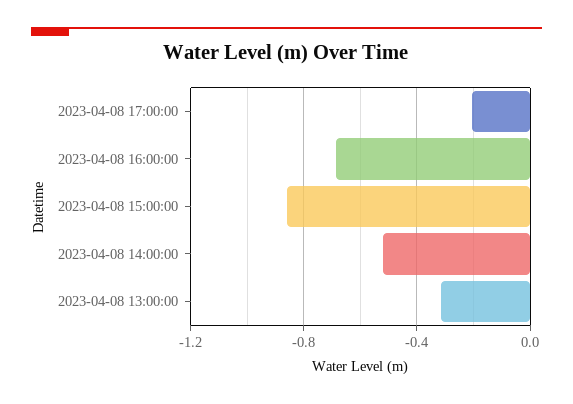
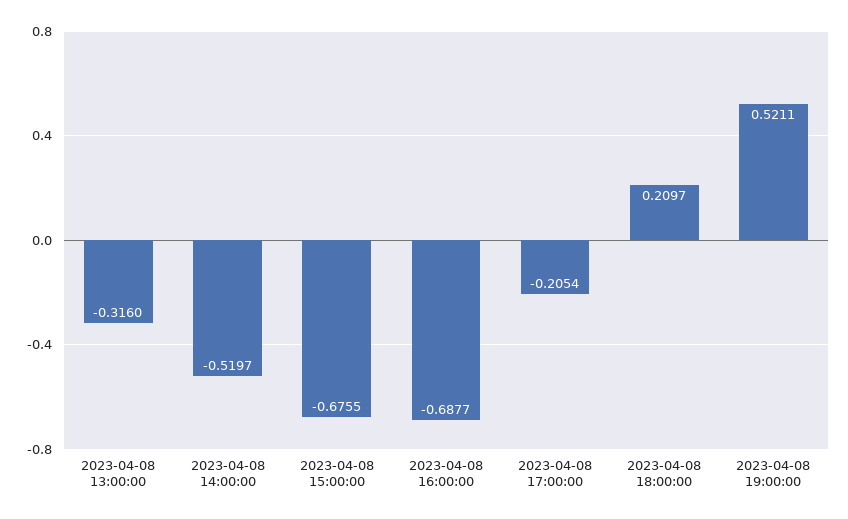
2023-04-08 15:00:00: -0.85 -> -0.6755
2023-04-08 18:00:00: none -> 0.2097
2023-04-08 19:00:00: none -> 0.5211

